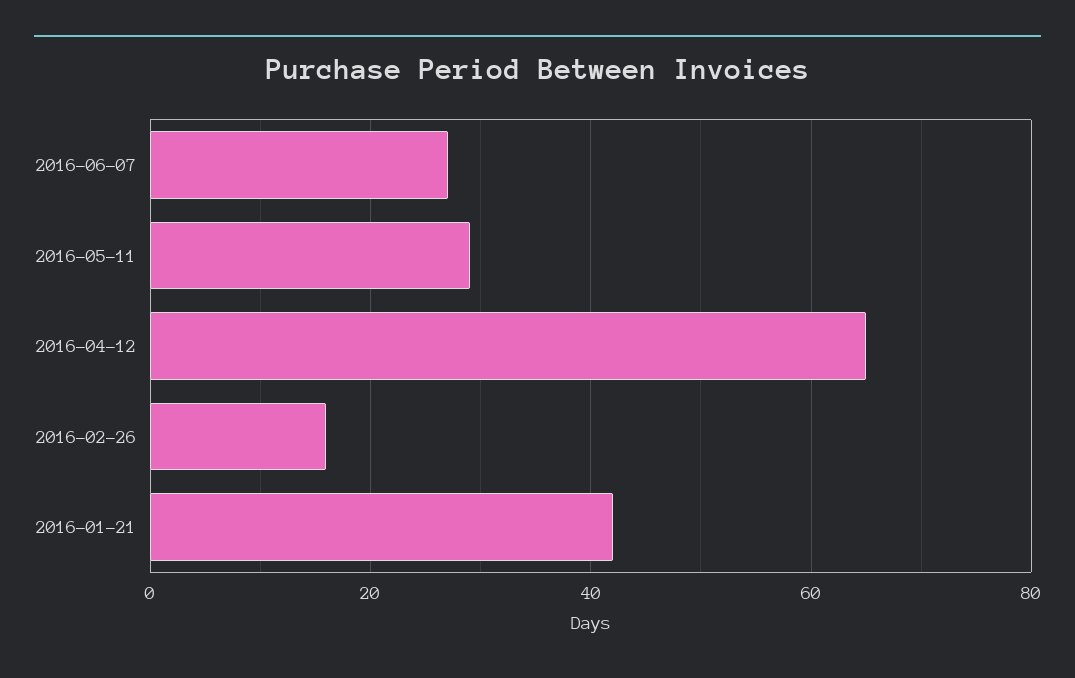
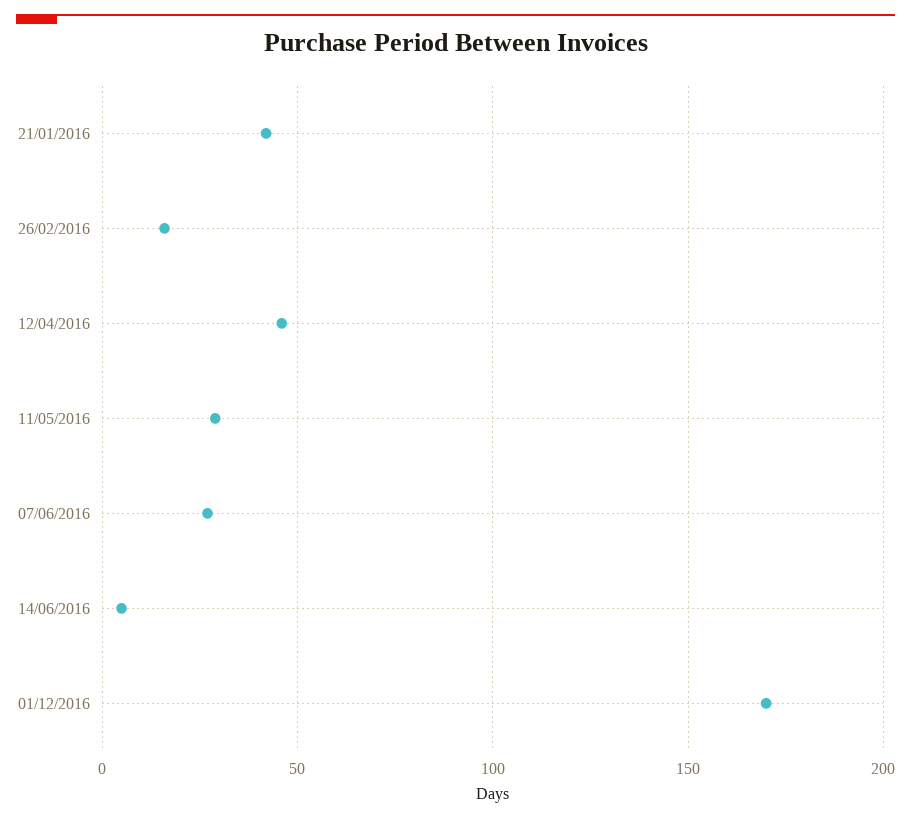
2016-04-12: 65 -> 45
14/06/2016: none -> 5
01/12/2016: none -> 170

